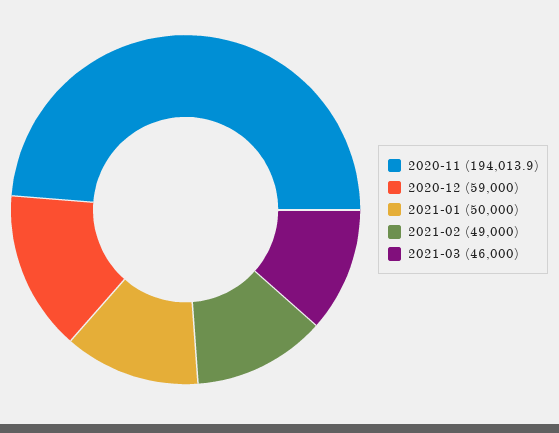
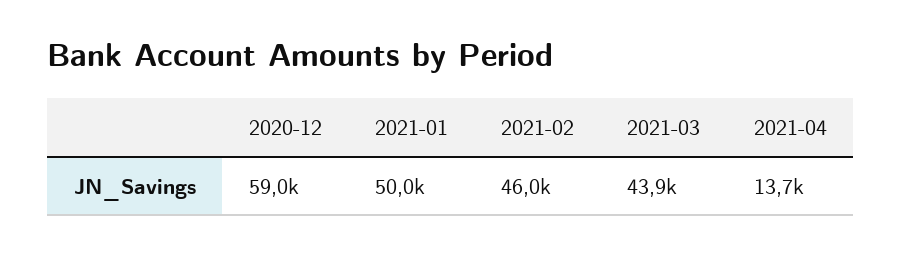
2020-11: 194013.9 -> none
2021-02: 49000 -> 46000
2021-03: 46000 -> 43900
2021-04: none -> 13700

